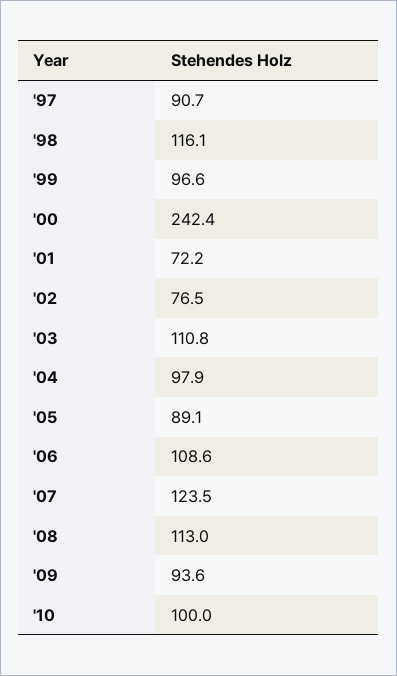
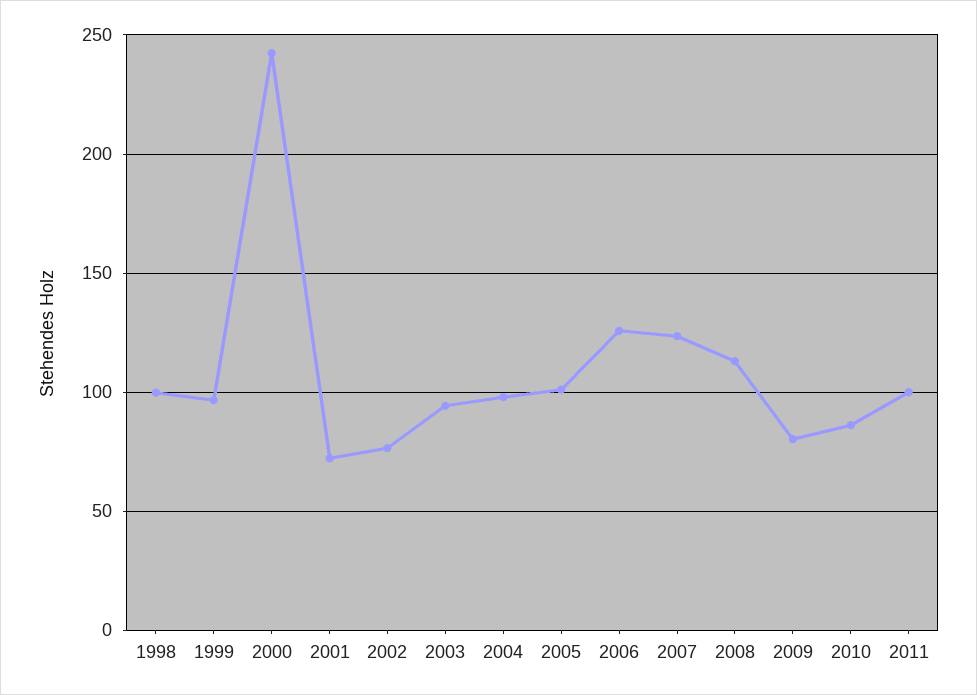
'97: 90.7 -> none
'98: 116.1 -> 100
'03: 110.8 -> 95
'05: 89.1 -> 100
'06: 108.6 -> 125
'09: 93.6 -> 80
'10: 100 -> 85
2011: none -> 100

